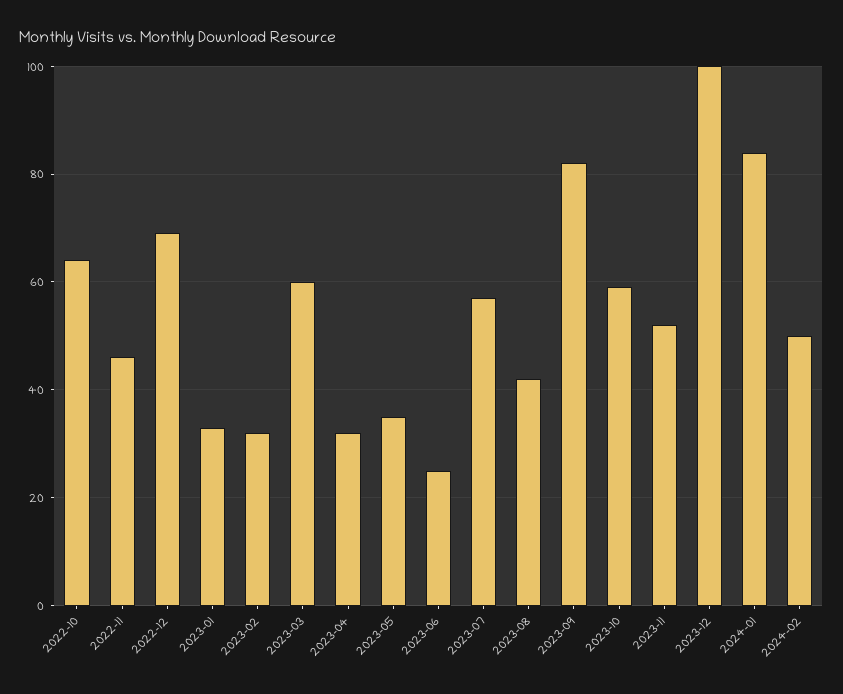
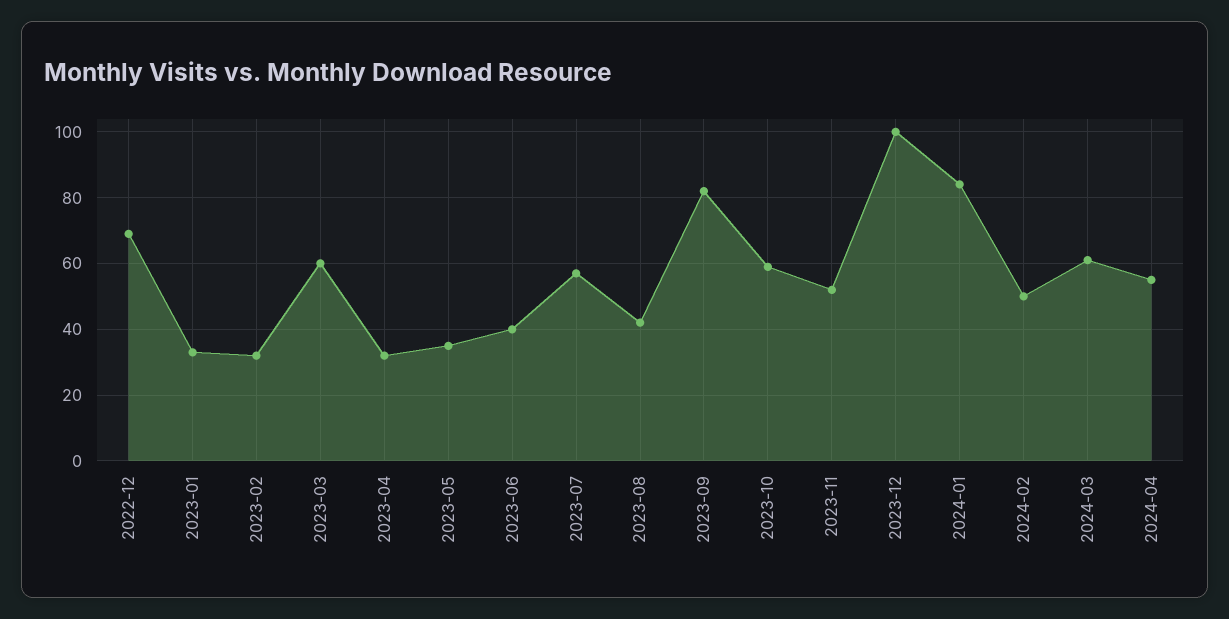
2022-10: 65 -> none
2022-11: 45 -> none
2023-06: 25 -> 40
2024-03: none -> 60
2024-04: none -> 55

